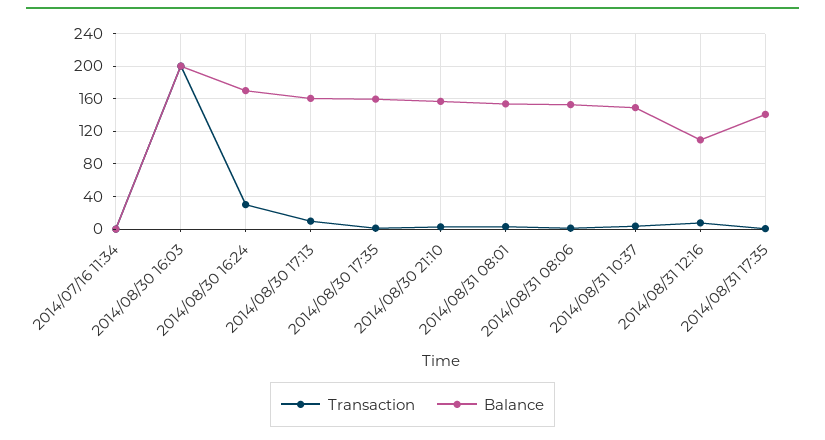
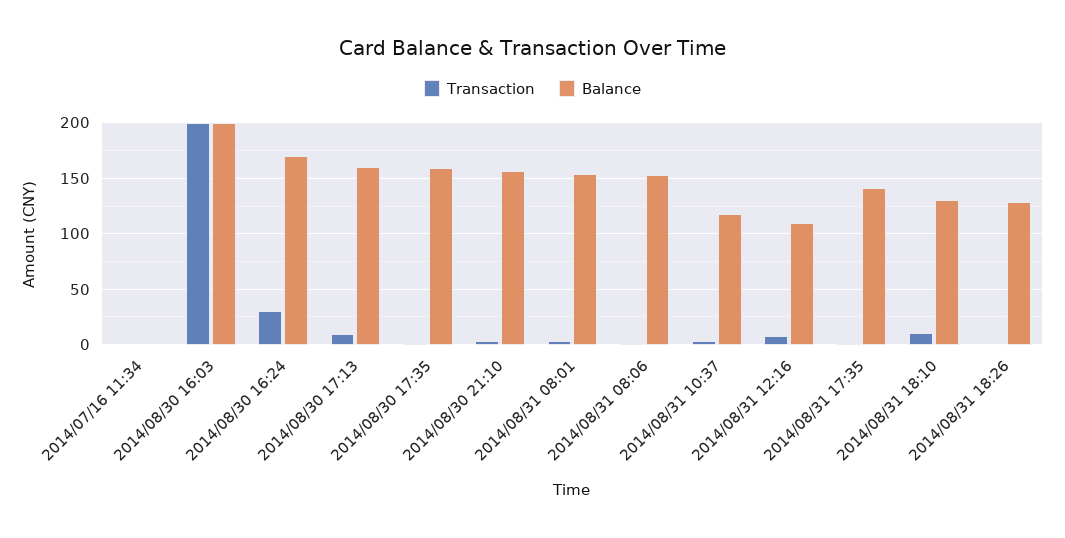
Balance, 2014/08/31 10:37: 150 -> 120
Transaction, 2014/08/31 18:10: none -> 10
Balance, 2014/08/31 18:10: none -> 130
Transaction, 2014/08/31 18:26: none -> 0
Balance, 2014/08/31 18:26: none -> 130

